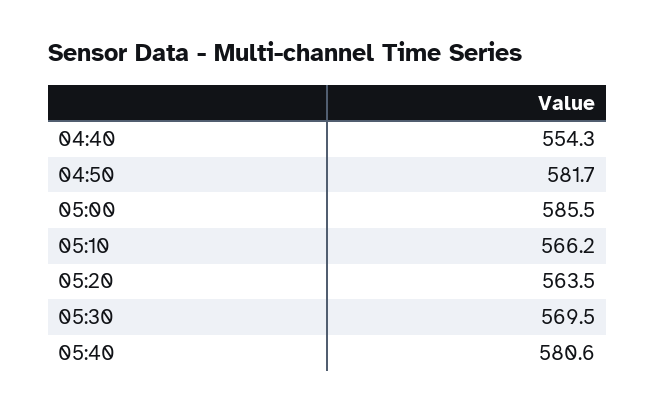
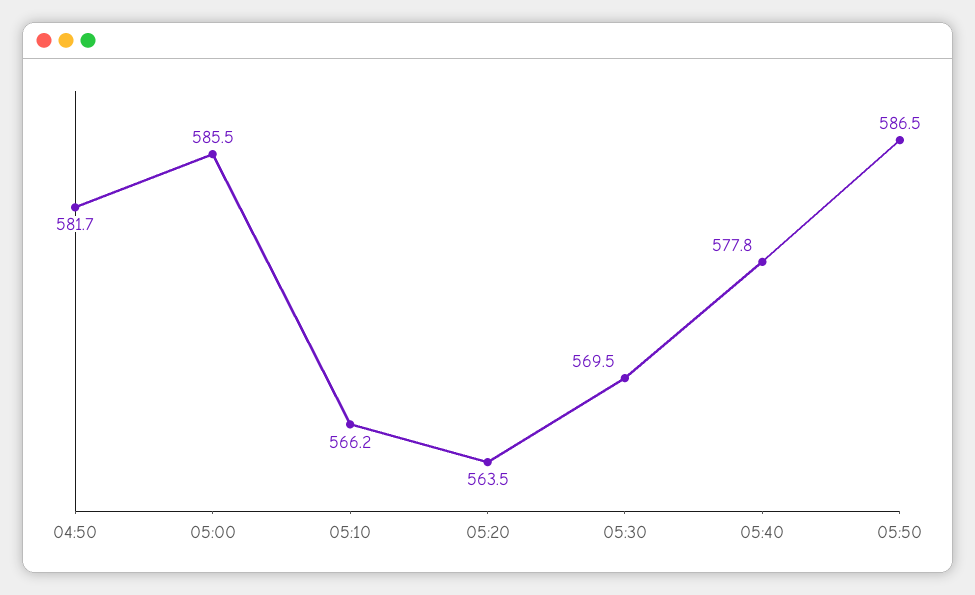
04:40: 554.3 -> none
05:40: 580.6 -> 577.8
05:50: none -> 586.5

